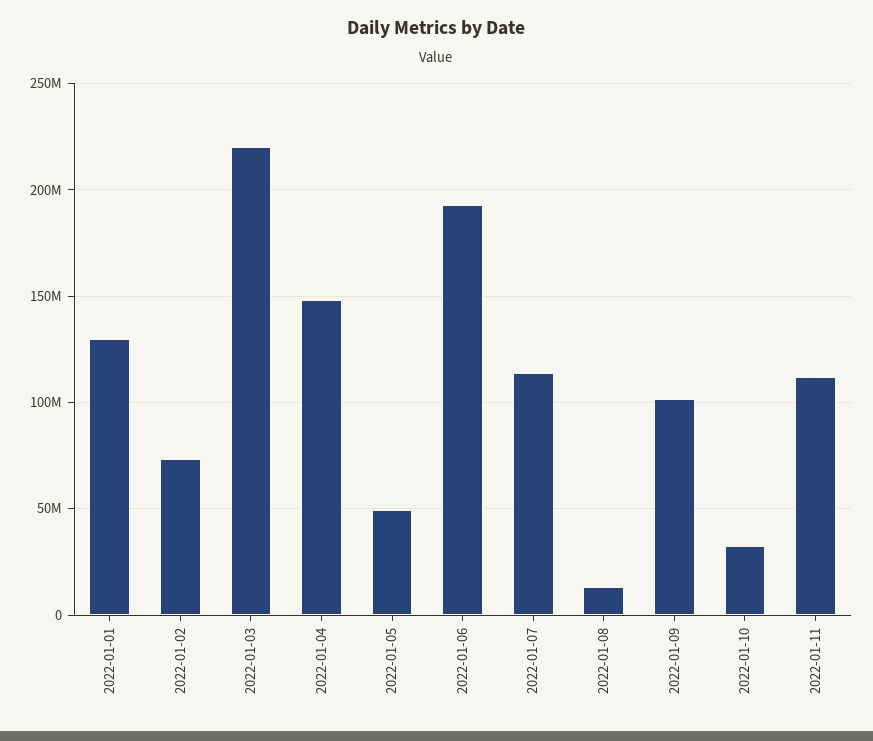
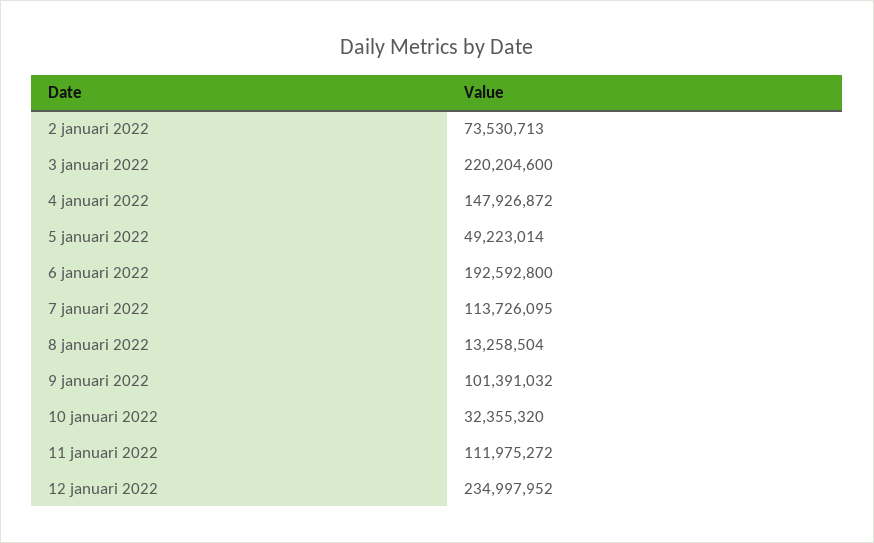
2022-01-01: 130000000 -> none
12 januari 2022: none -> 234997952

